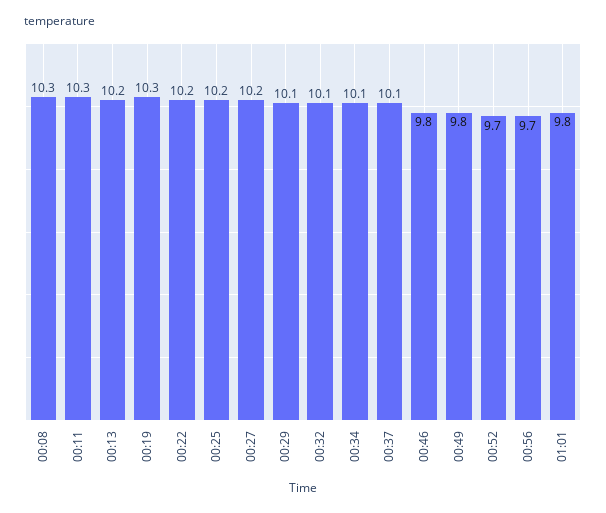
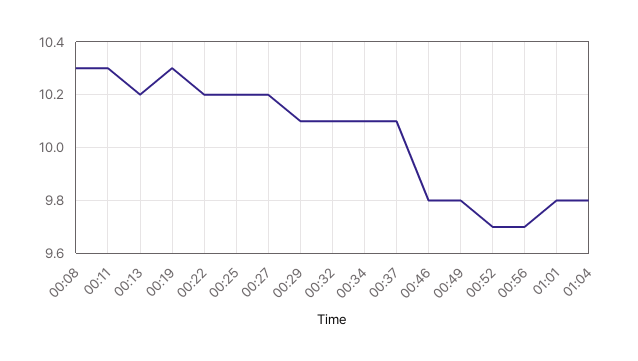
01:04: none -> 9.8

